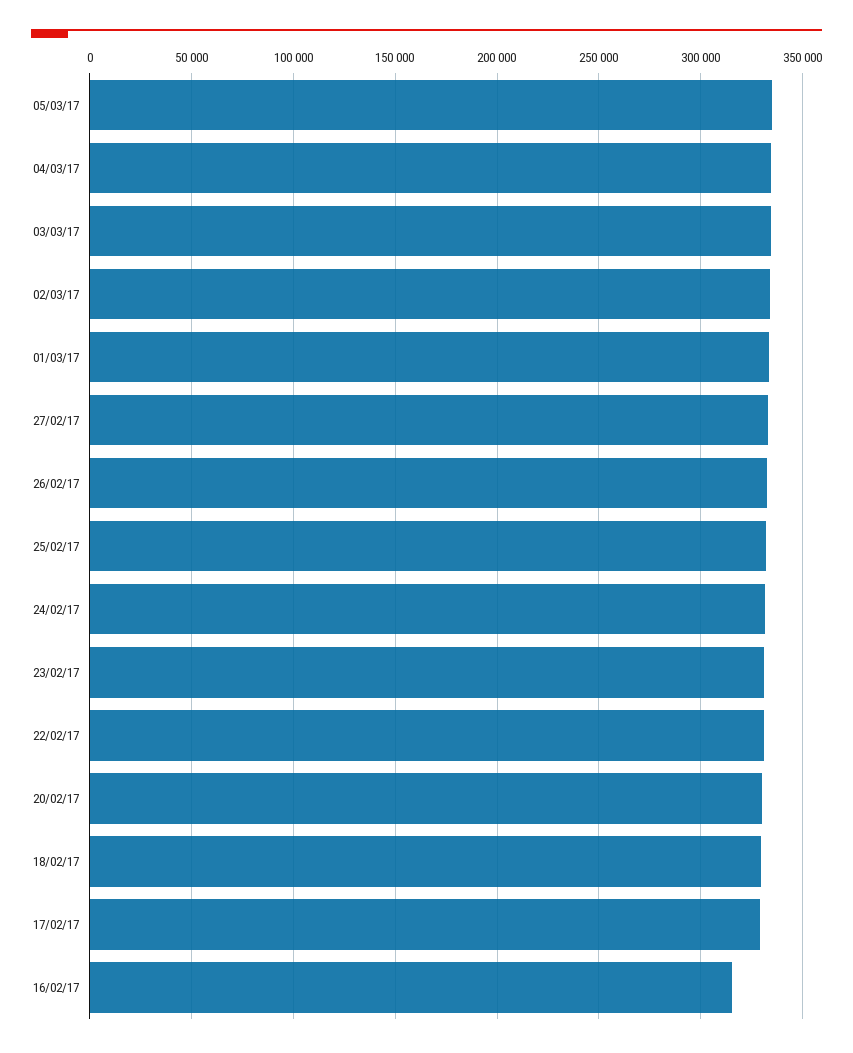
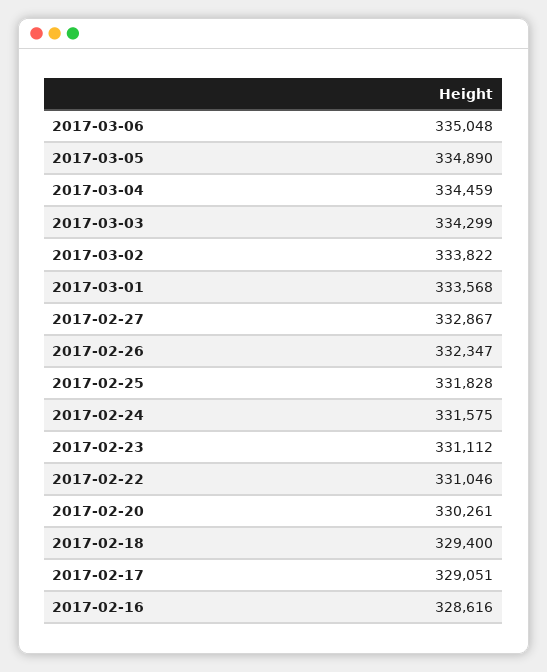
16/02/17: 315000 -> 328616
2017-03-06: none -> 335048

